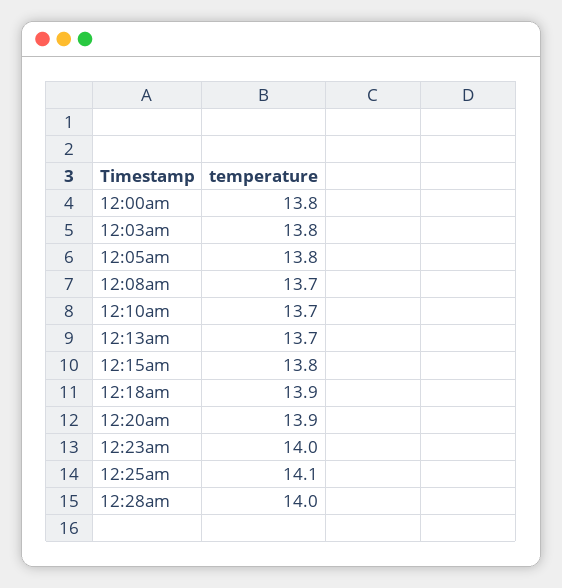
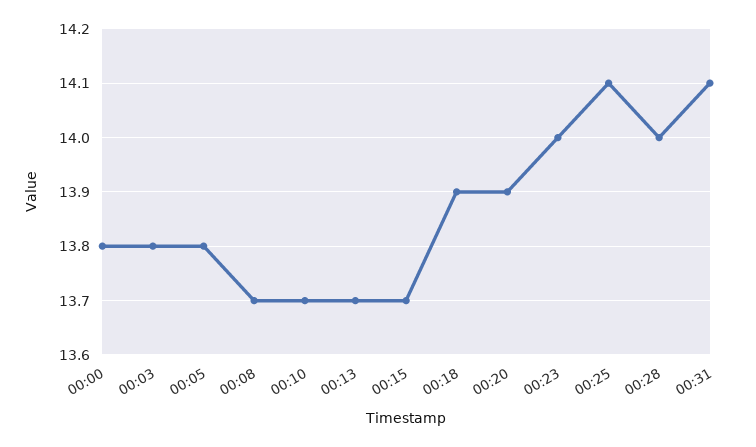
12:15am: 13.8 -> 13.7
00:31: none -> 14.1

